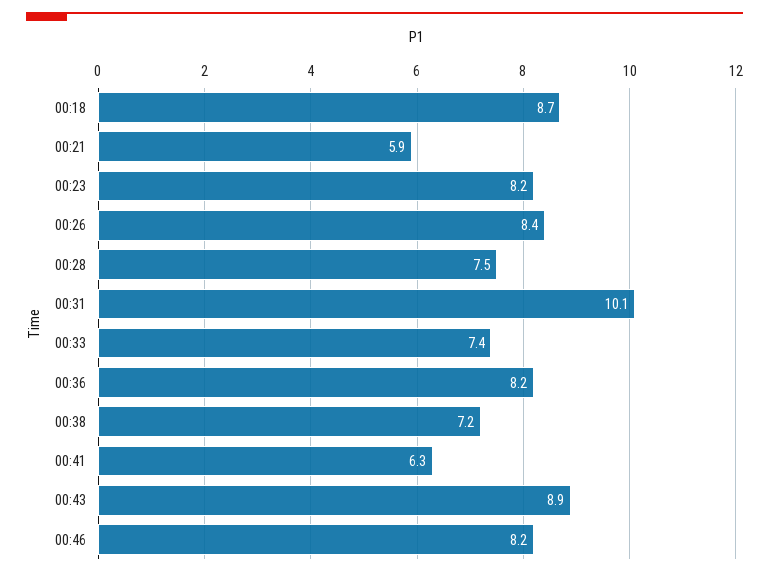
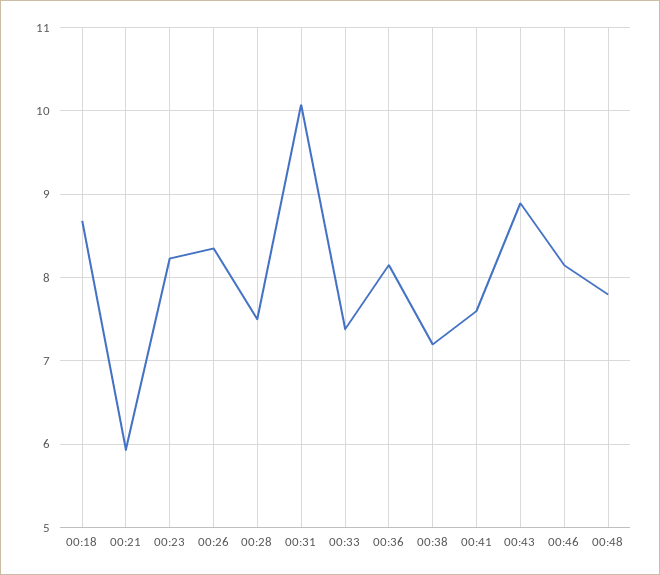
00:41: 6.3 -> 7.6
00:48: none -> 7.8

